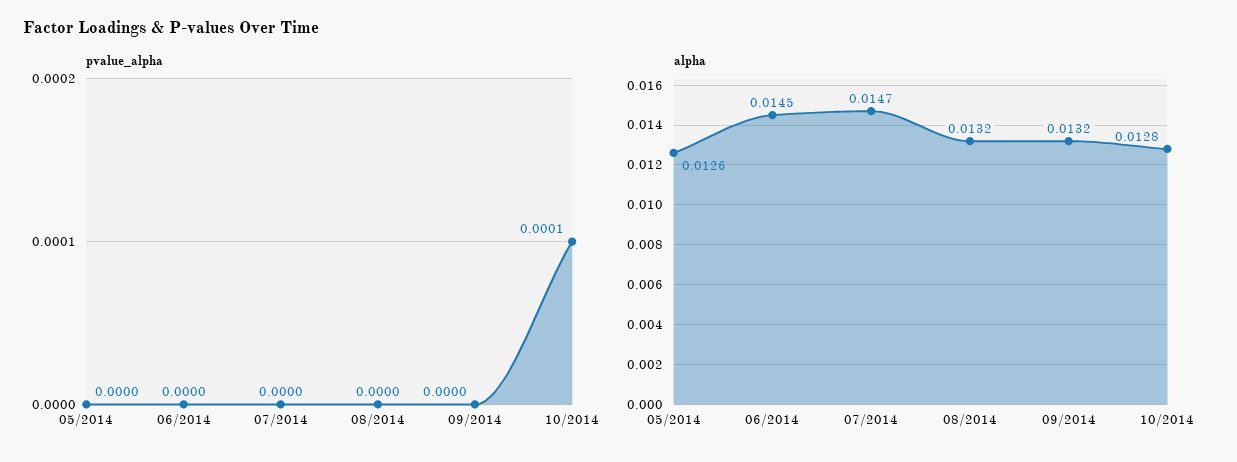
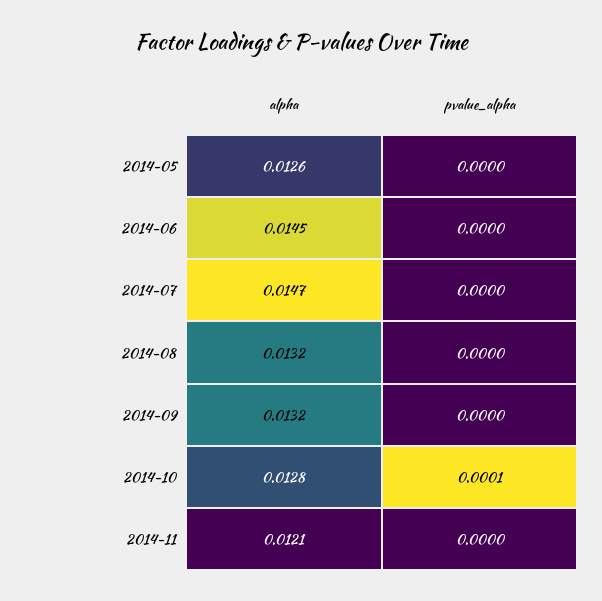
alpha, 2014-11: none -> 0.0121
pvalue_alpha, 2014-11: none -> 0

